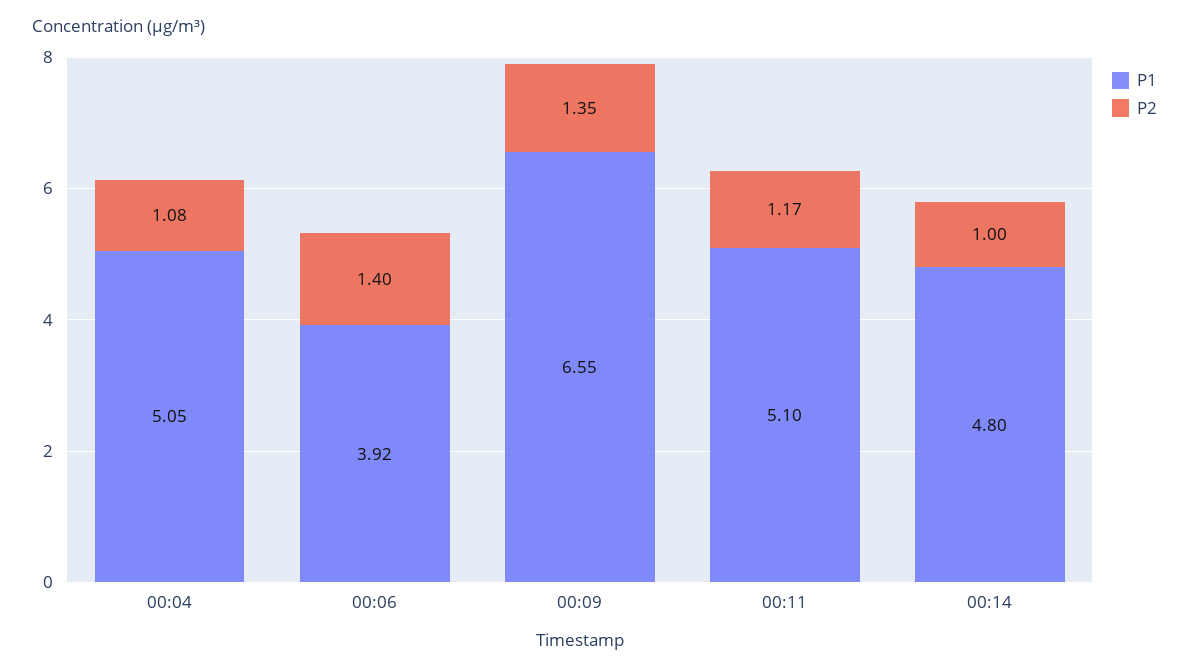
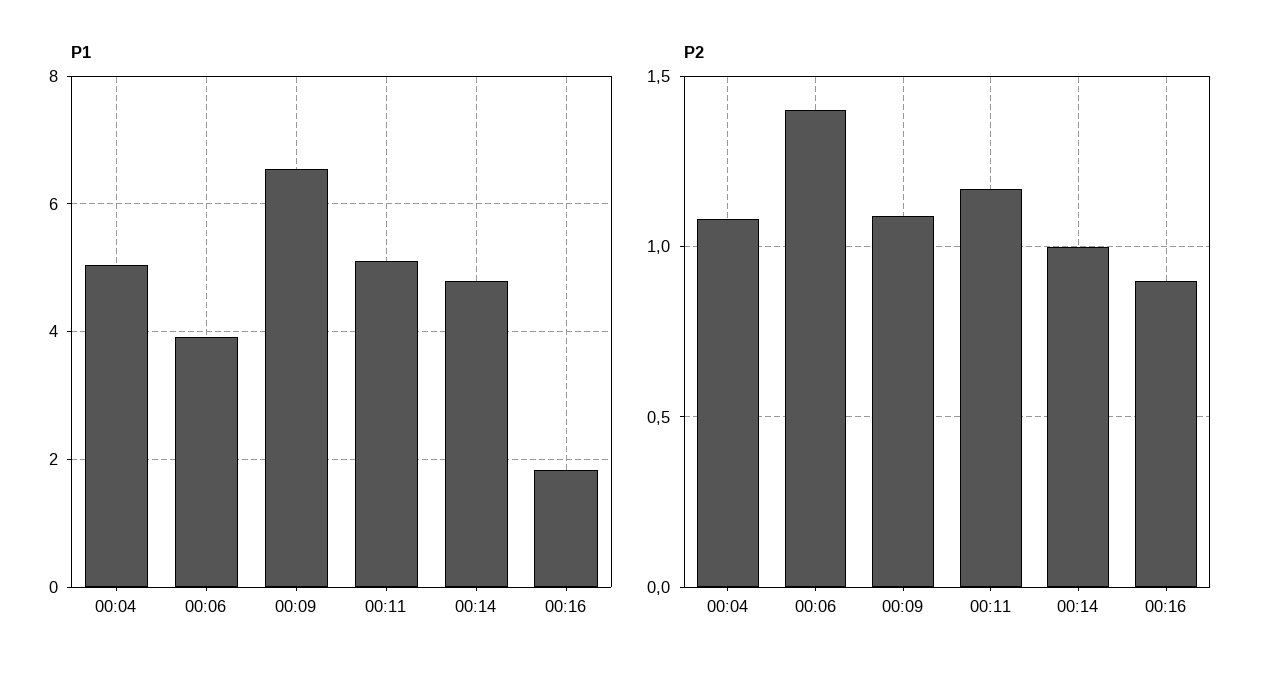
P2, 00:09: 1.35 -> 1.1
P1, 00:16: none -> 1.8
P2, 00:16: none -> 0.9

